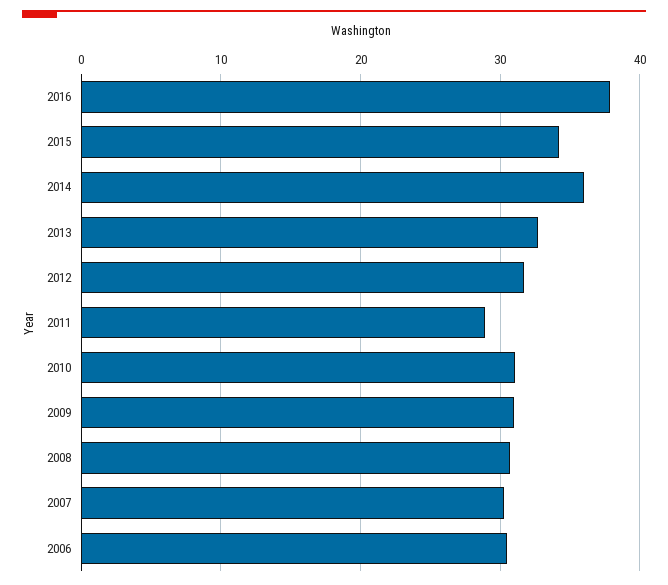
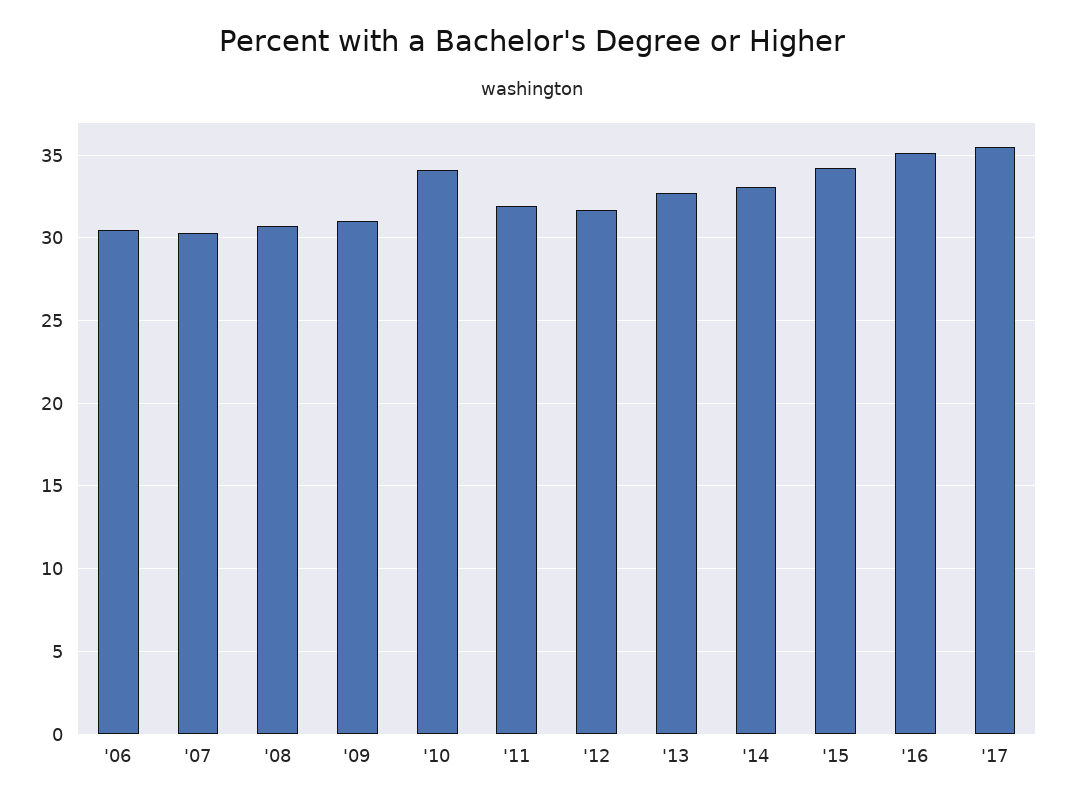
2016: 38 -> 35
2014: 36 -> 33
2011: 29 -> 32
2010: 31 -> 34
'17: none -> 35.5

